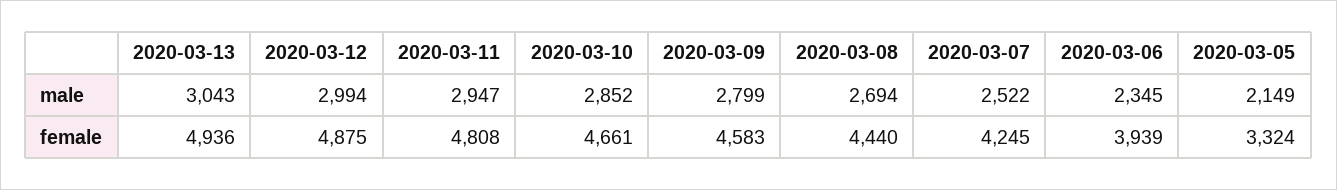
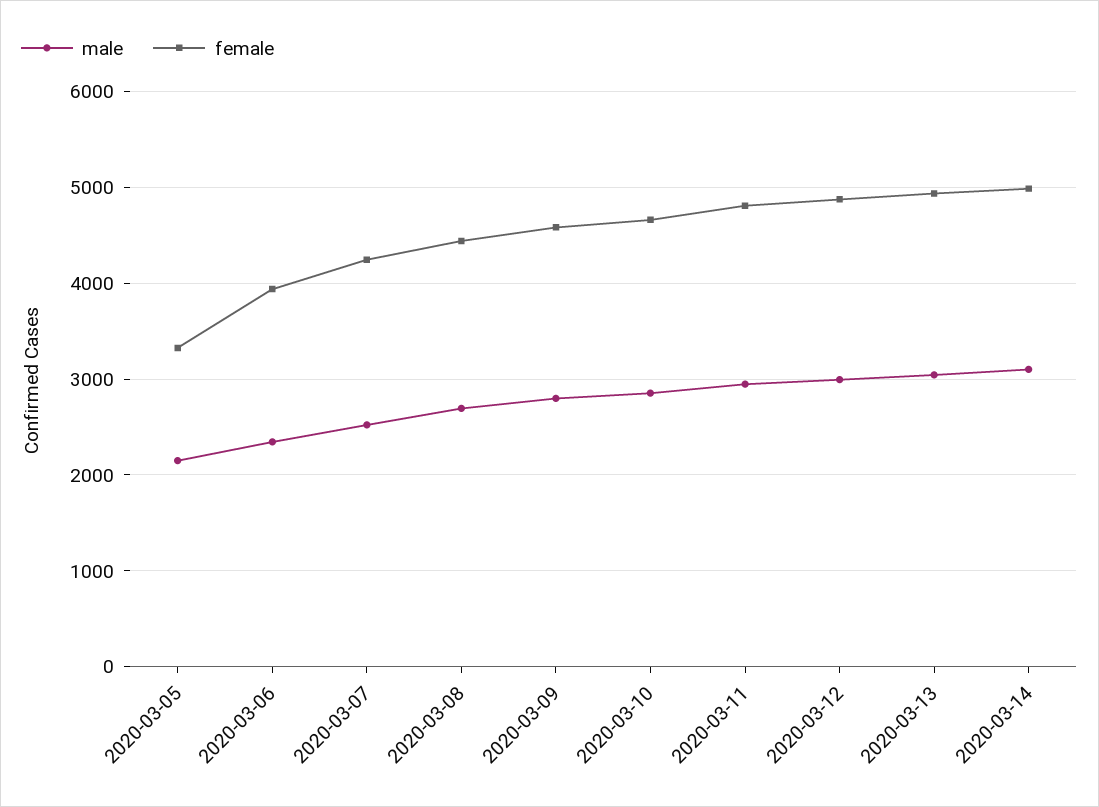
male, 2020-03-14: none -> 3100
female, 2020-03-14: none -> 5000

